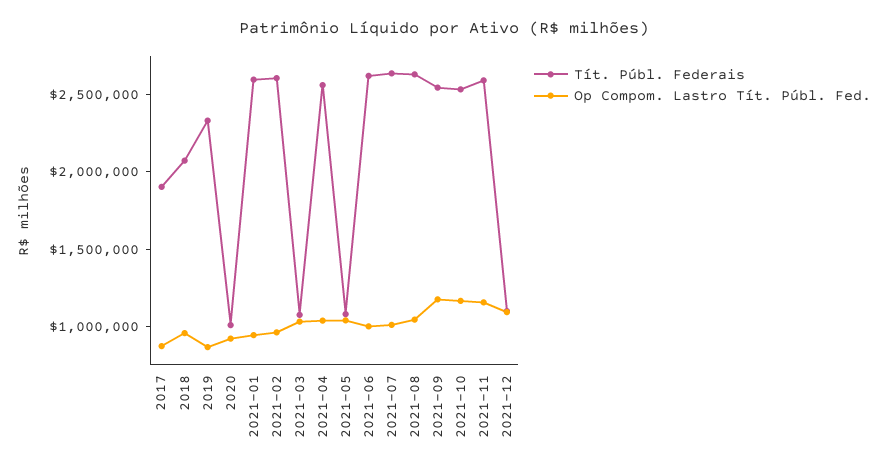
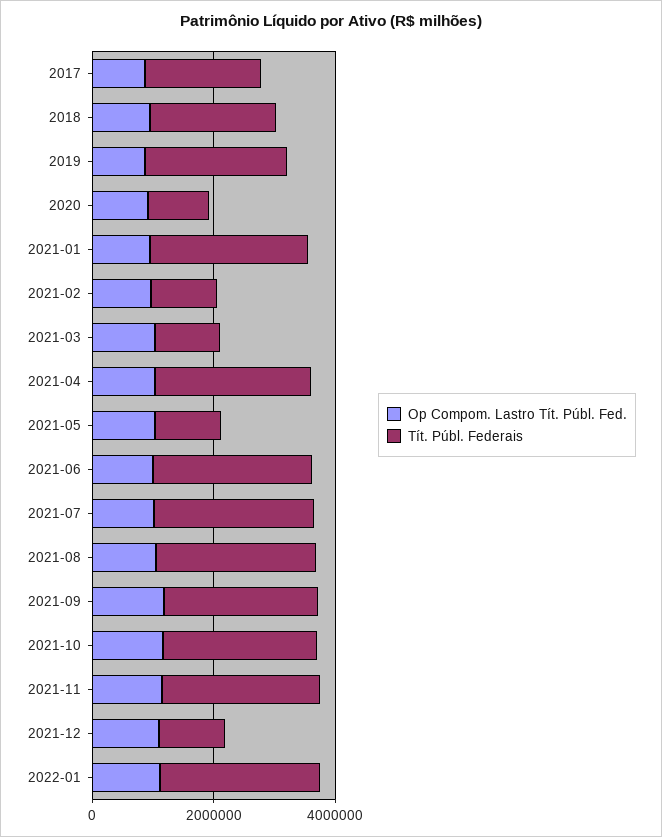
Tít. Públ. Federais, 2021-02: 2600000 -> 1000000
Op Compom. Lastro Tít. Públ. Fed., 2022-01: none -> 1000000
Tít. Públ. Federais, 2022-01: none -> 2500000

